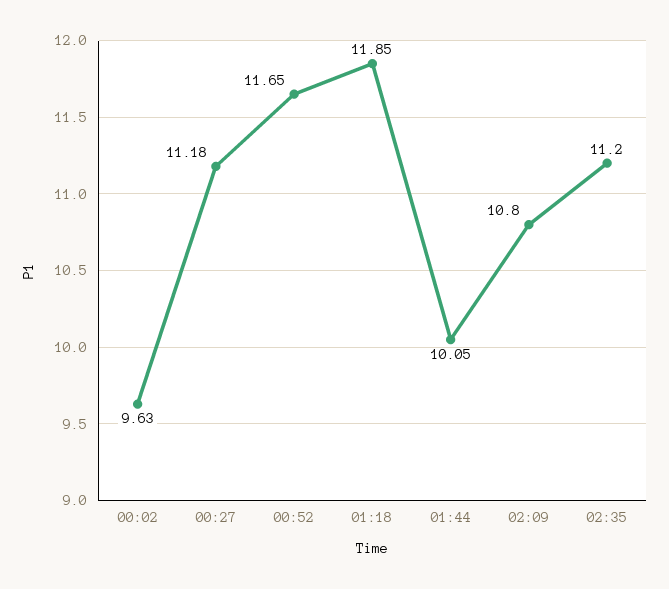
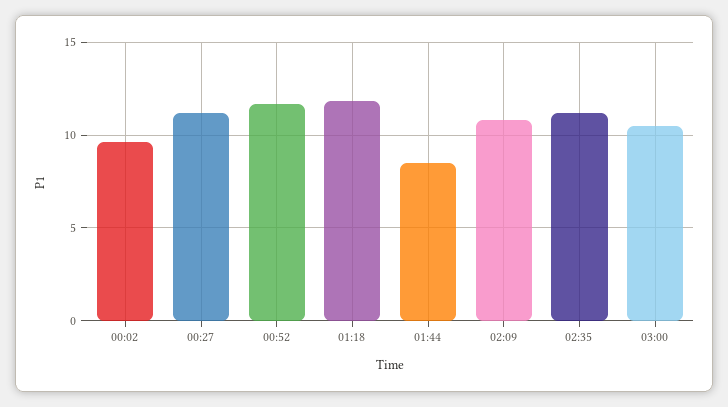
01:44: 10.05 -> 8.5
03:00: none -> 10.5

